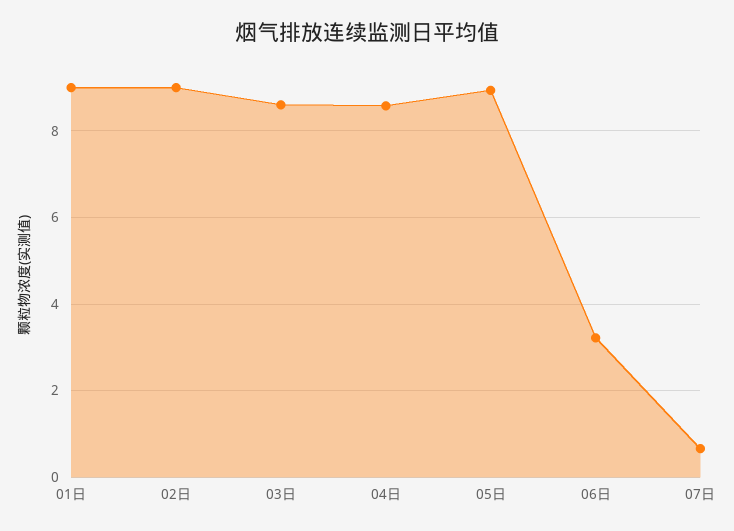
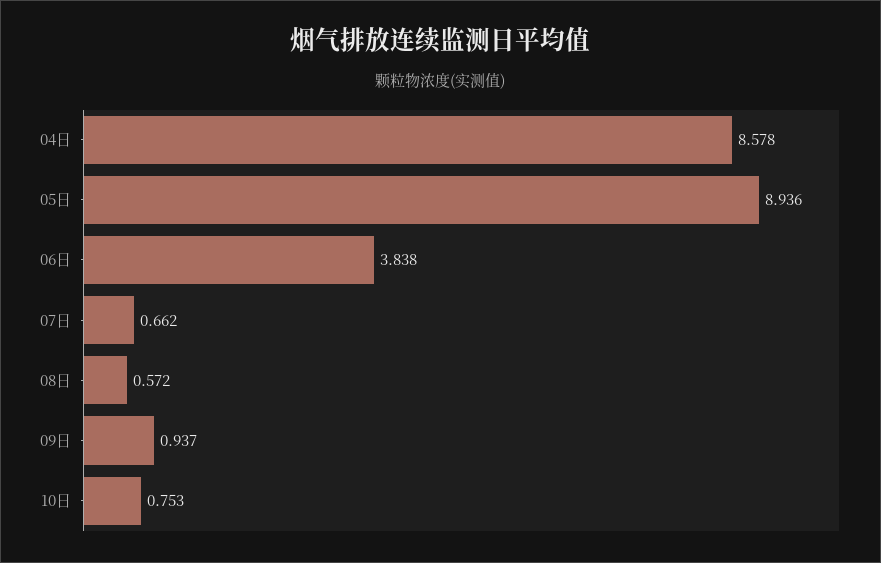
01日: 9 -> none
02日: 9 -> none
03日: 8.6 -> none
06日: 3.2 -> 3.838
08日: none -> 0.572
09日: none -> 0.937
10日: none -> 0.753

